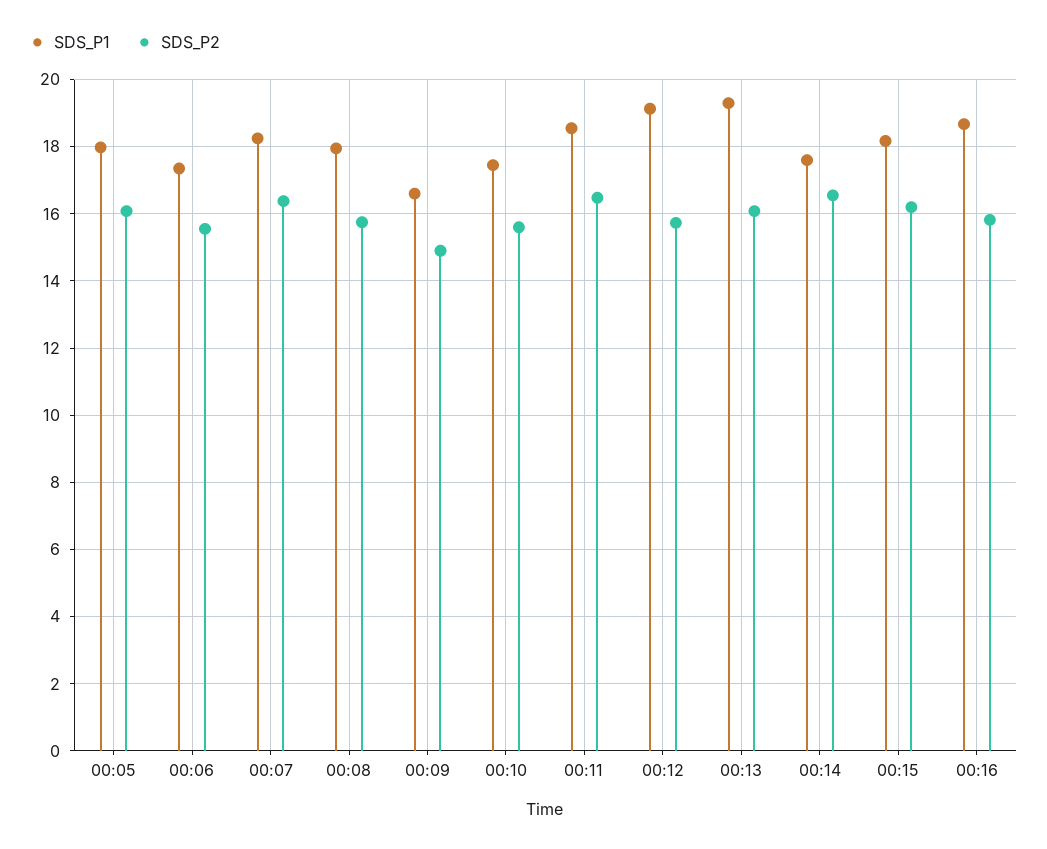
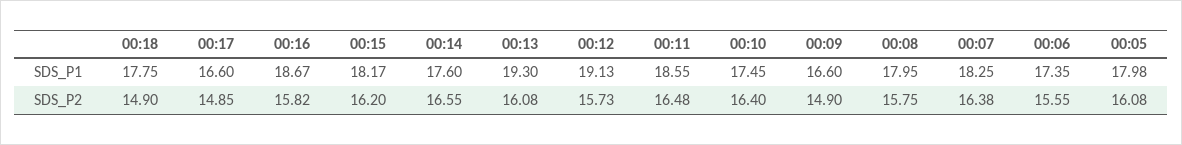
SDS_P2, 00:10: 15.6 -> 16.4
SDS_P1, 00:18: none -> 17.75
SDS_P1, 00:17: none -> 16.6
SDS_P2, 00:18: none -> 14.9
SDS_P2, 00:17: none -> 14.85

